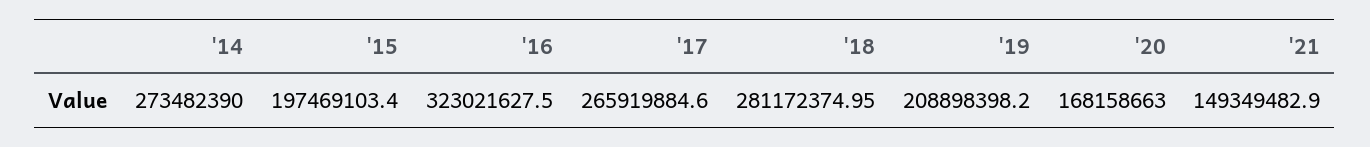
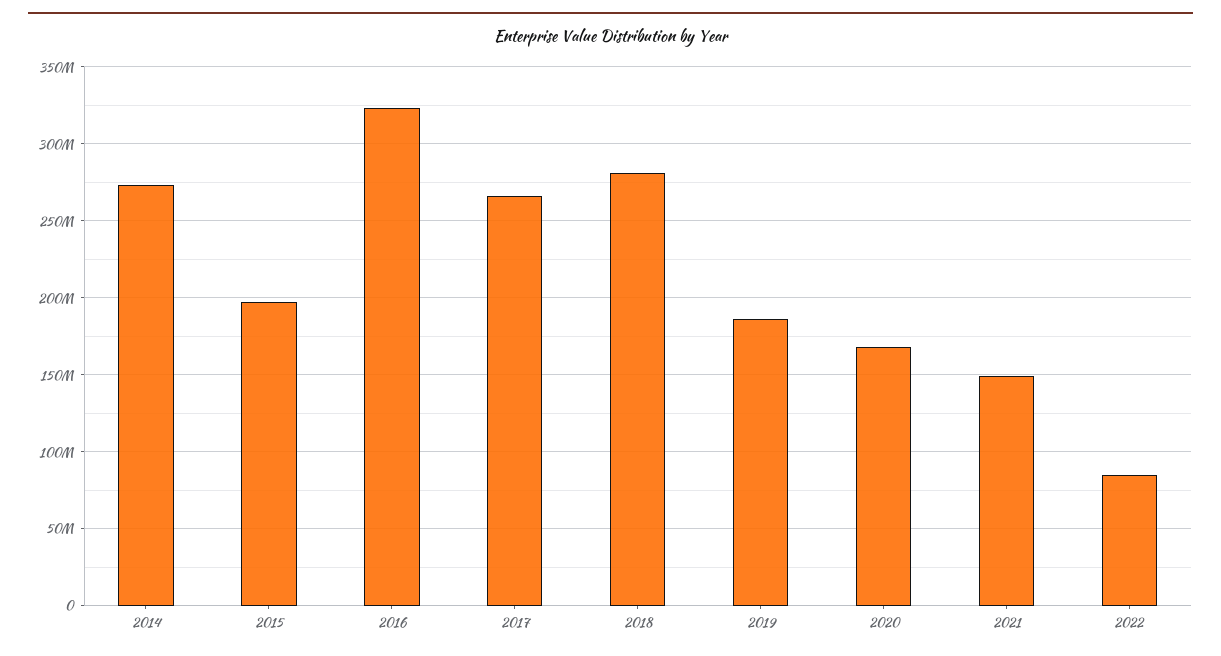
'19: 208898398.2 -> 185000000
2022: none -> 85000000

